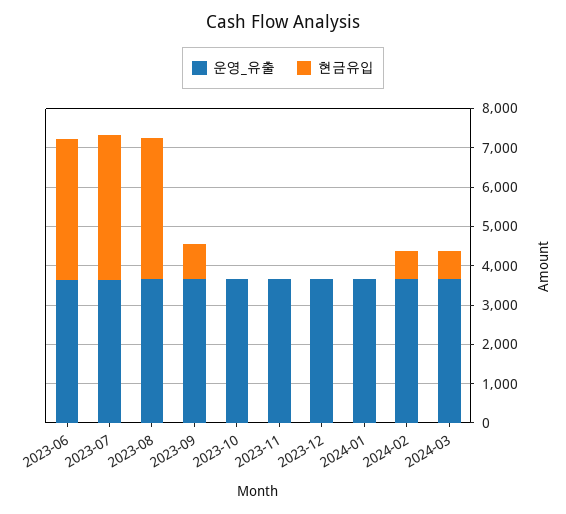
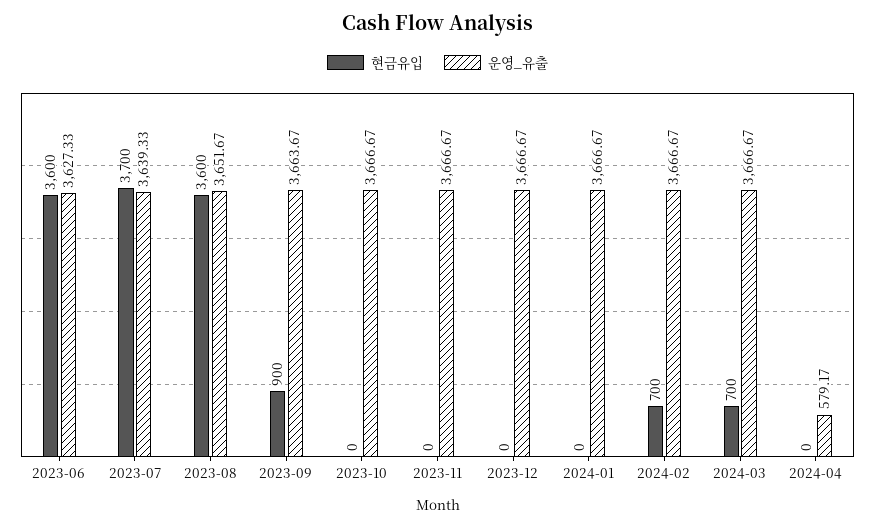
현금유입, 2024-04: none -> 0
운영_유출, 2024-04: none -> 579.17

